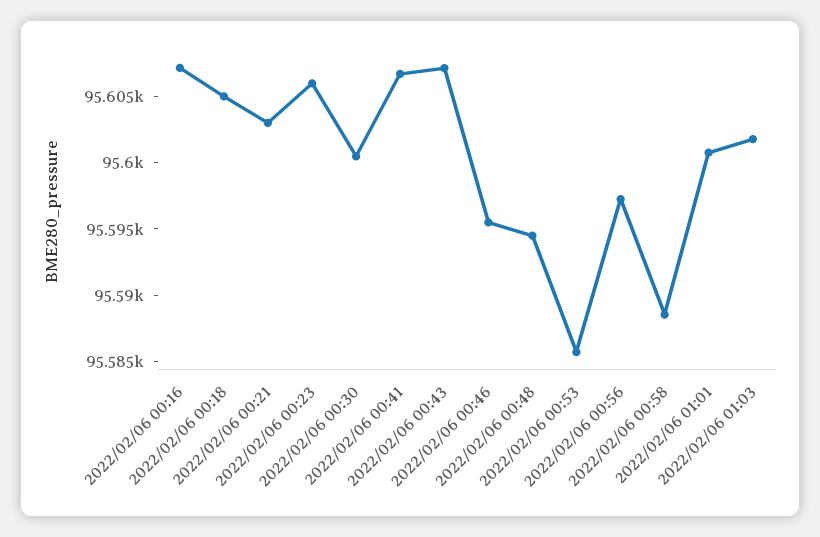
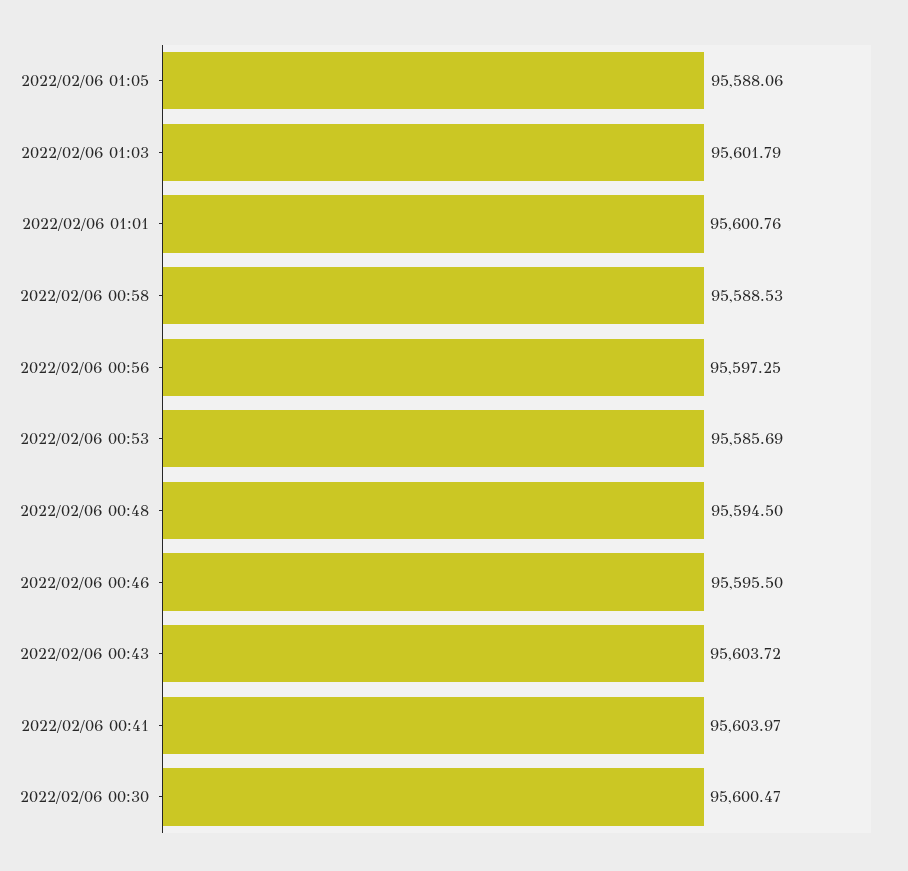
2022/02/06 00:16: 95607 -> none
2022/02/06 00:18: 95605 -> none
2022/02/06 00:21: 95603 -> none
2022/02/06 00:23: 95606 -> none
2022/02/06 00:41: 95607 -> 95603.97
2022/02/06 00:43: 95607 -> 95603.72
2022/02/06 01:05: none -> 95588.06

